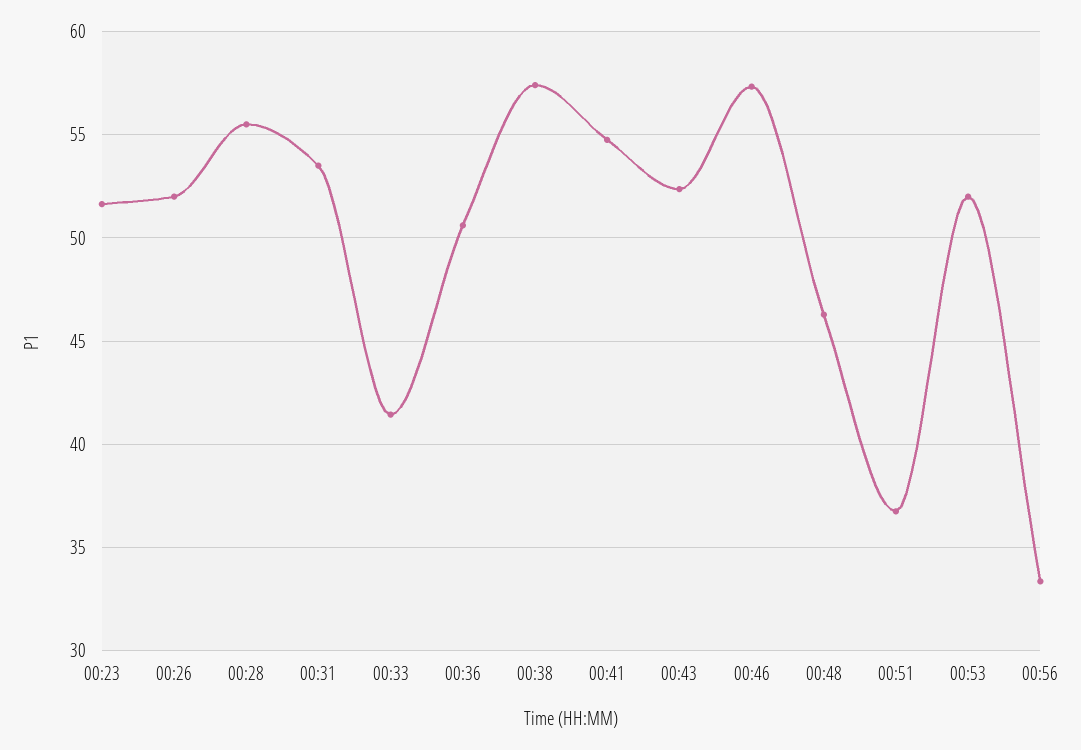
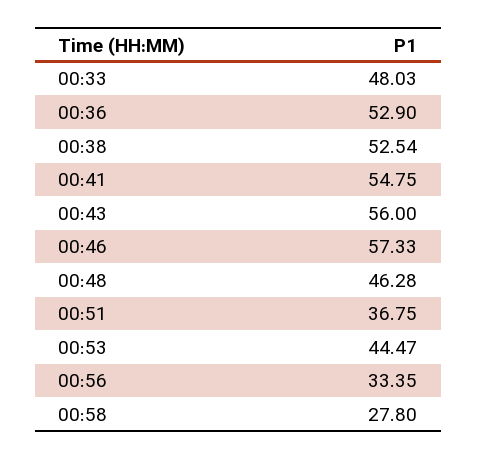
00:23: 51.5 -> none
00:26: 52 -> none
00:28: 55.5 -> none
00:31: 53.5 -> none
00:33: 41.5 -> 48.03
00:36: 50.5 -> 52.9
00:38: 57.5 -> 52.54
00:43: 52.5 -> 56
00:53: 52 -> 44.47
00:58: none -> 27.8

